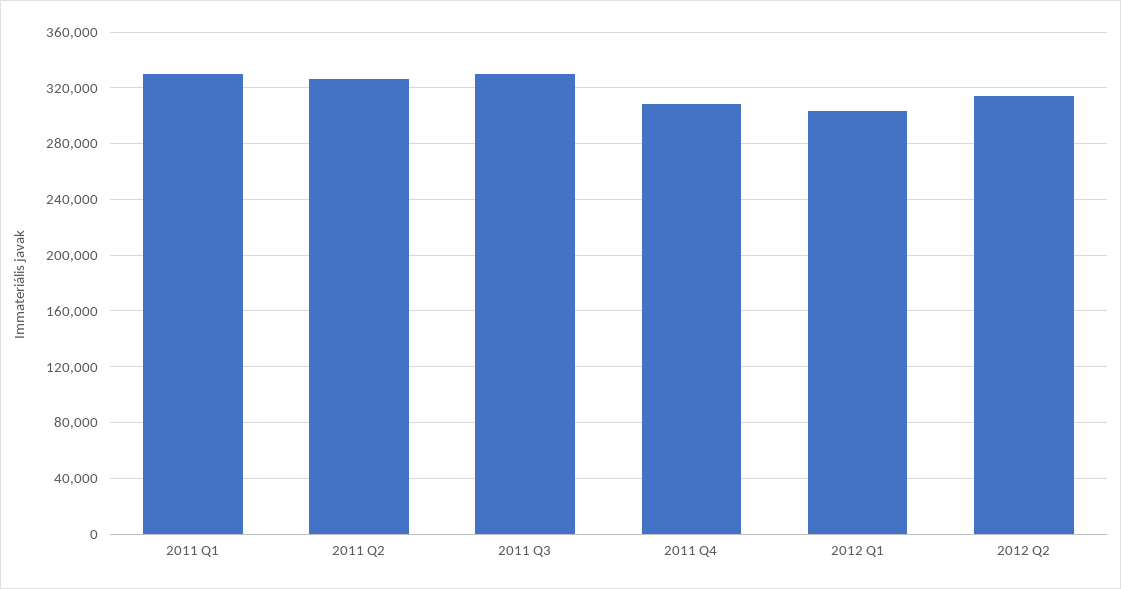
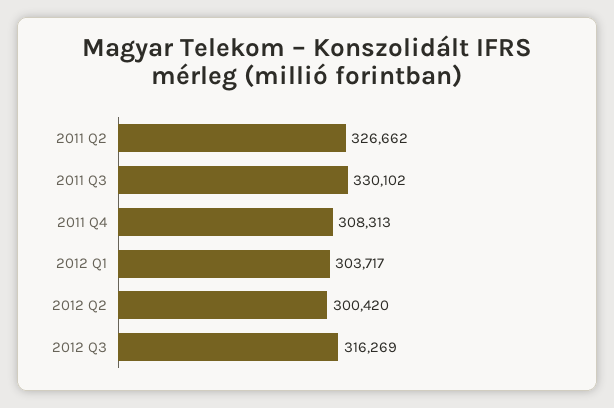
2011 Q1: 330000 -> none
2012 Q2: 315000 -> 300420
2012 Q3: none -> 316269

